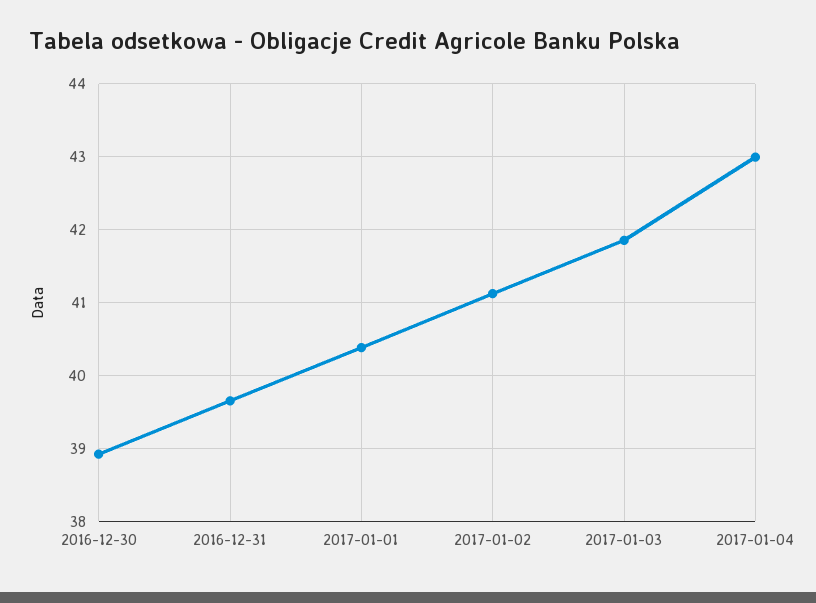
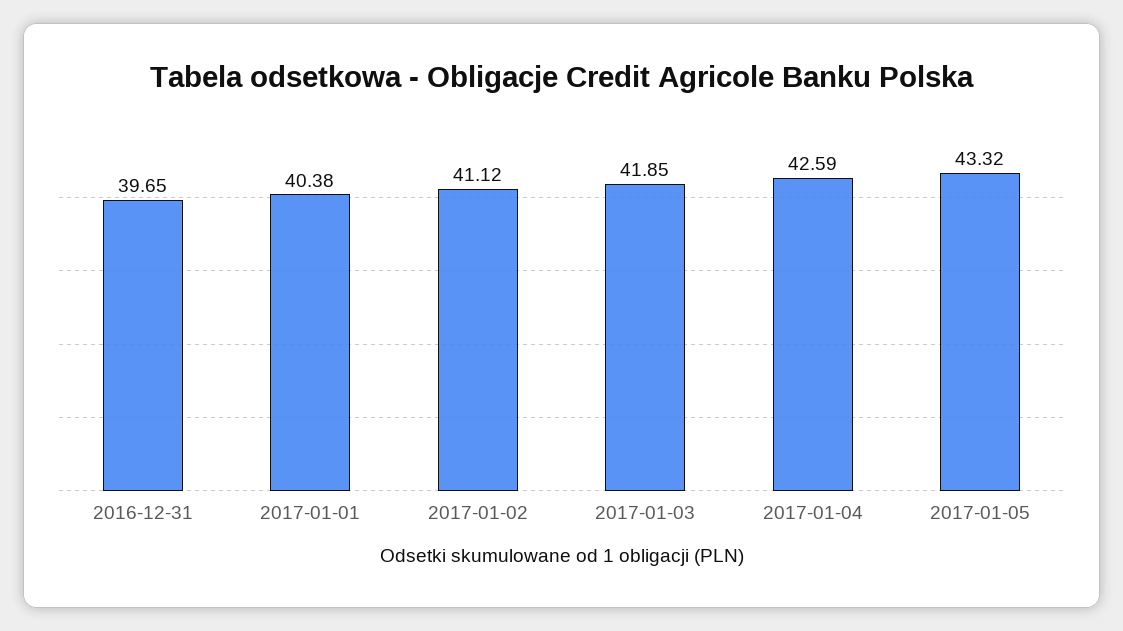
2016-12-30: 38.9 -> none
2017-01-04: 43 -> 42.59
2017-01-05: none -> 43.32

